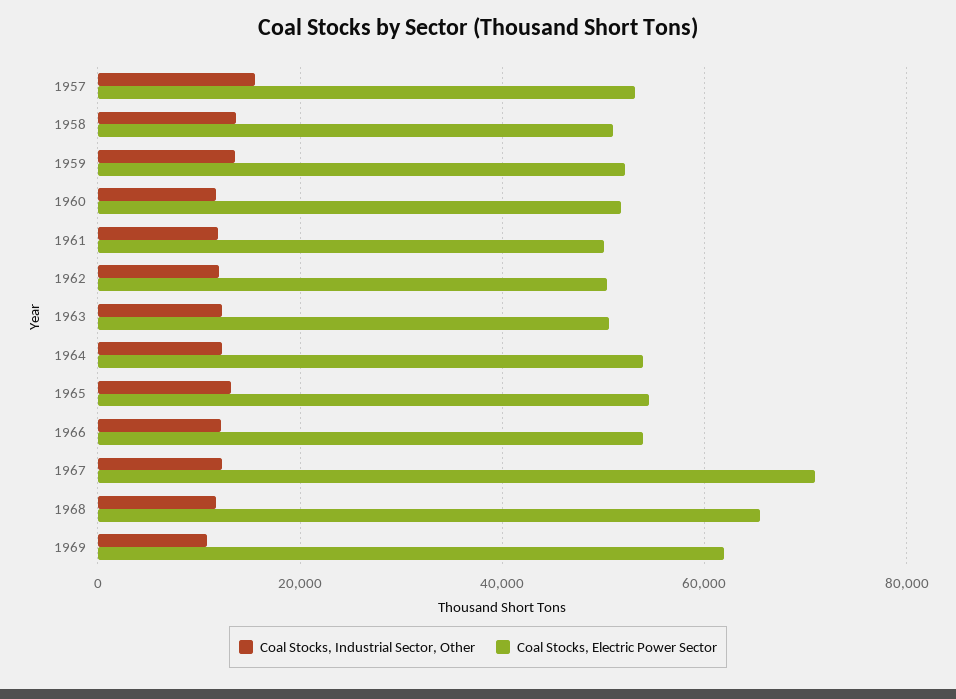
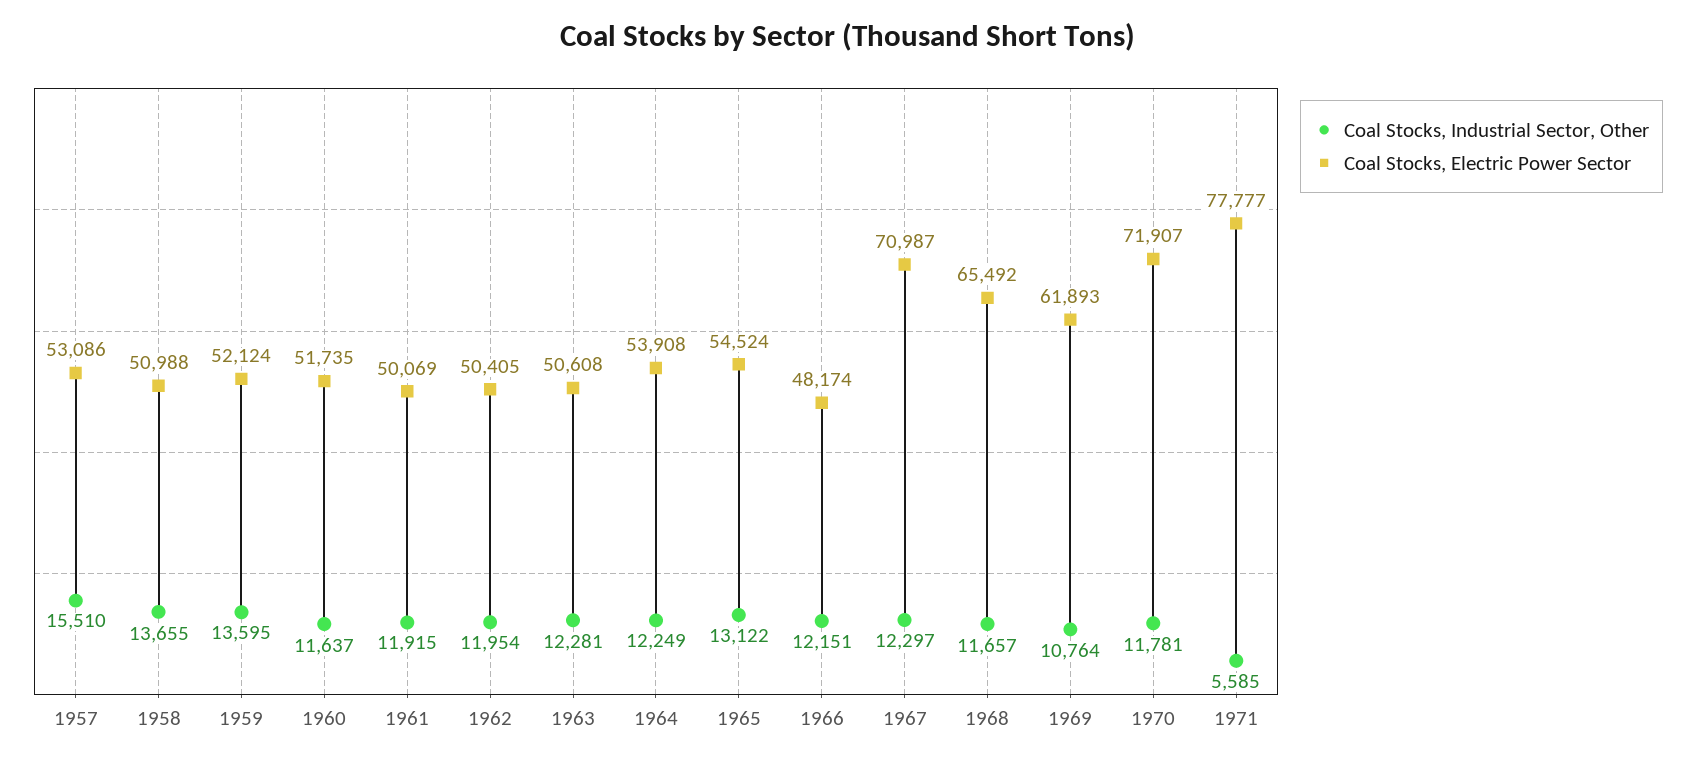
Coal Stocks, Electric Power Sector, 1966: 54000 -> 48174
Coal Stocks, Industrial Sector, Other, 1970: none -> 11781
Coal Stocks, Electric Power Sector, 1970: none -> 71907
Coal Stocks, Industrial Sector, Other, 1971: none -> 5585
Coal Stocks, Electric Power Sector, 1971: none -> 77777

